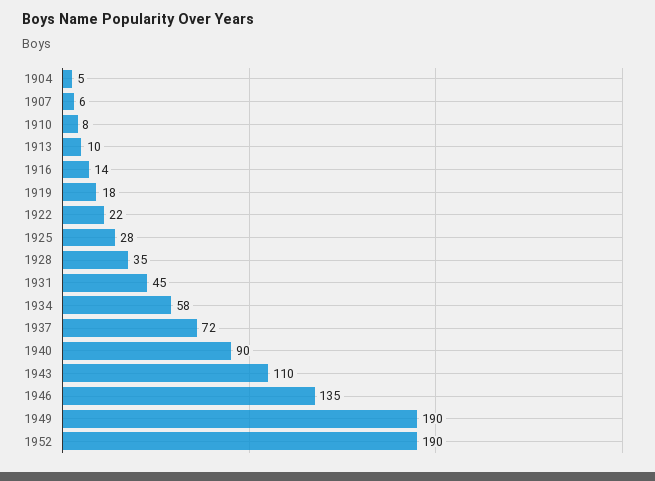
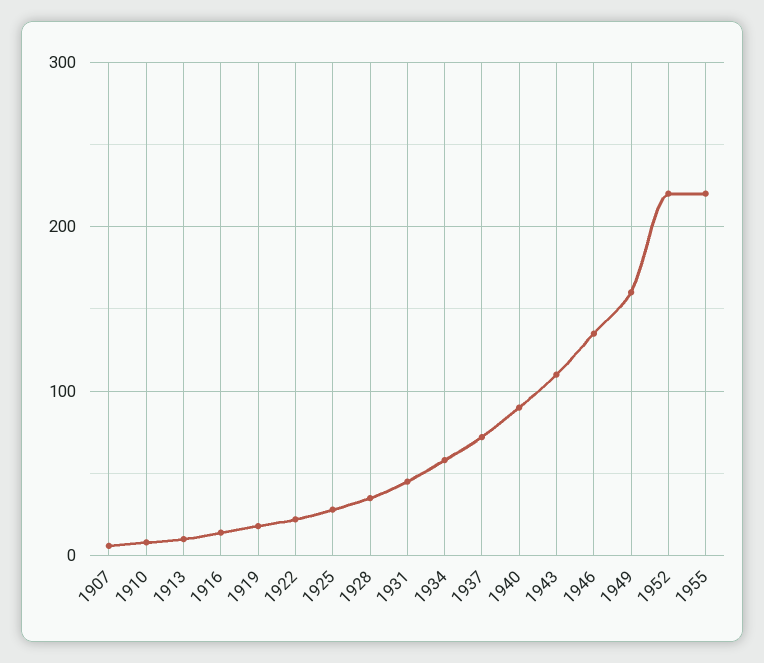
1904: 5 -> none
1949: 190 -> 160
1952: 190 -> 220
1955: none -> 220

